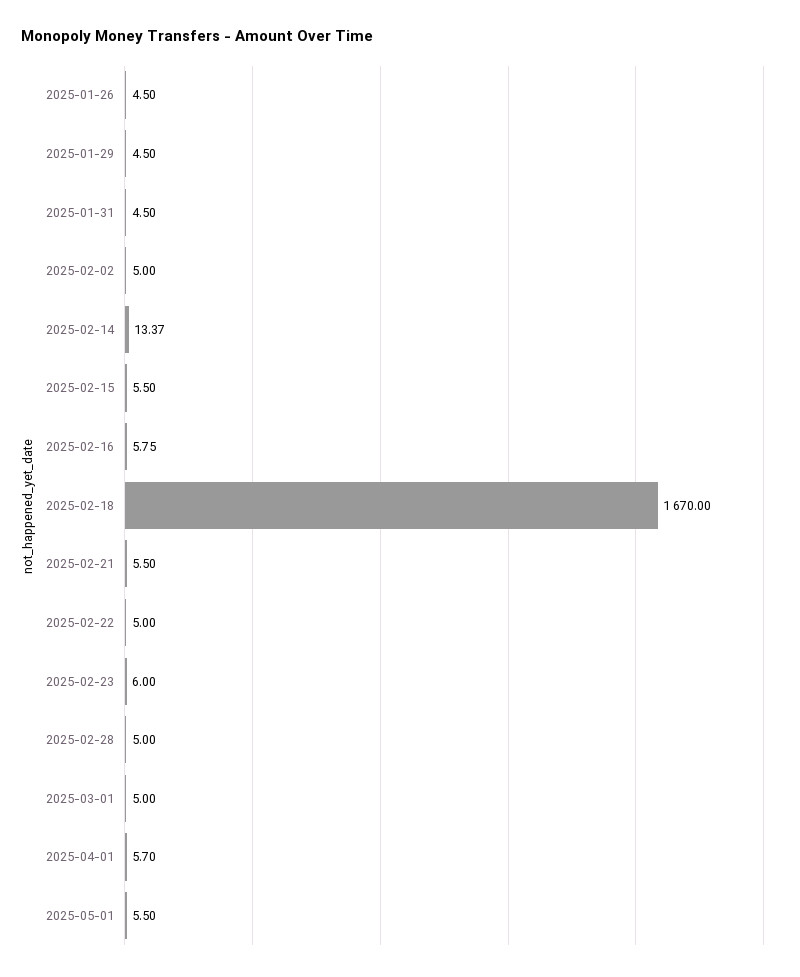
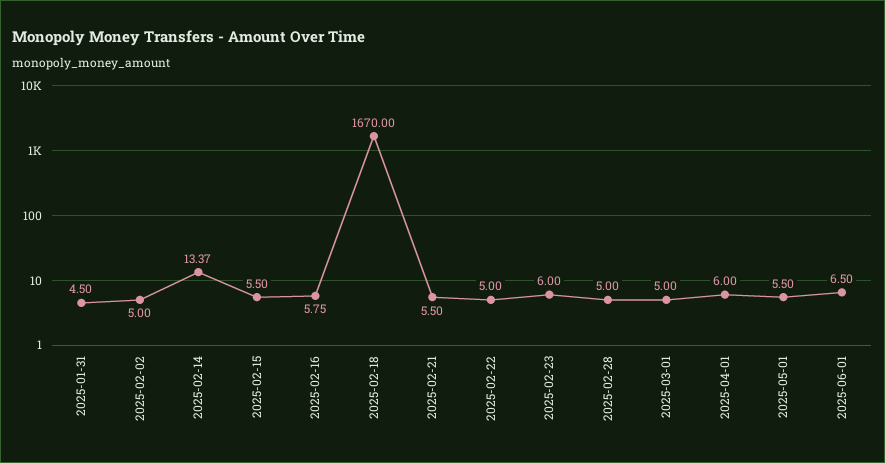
2025-01-26: 4.5 -> none
2025-01-29: 4.5 -> none
2025-04-01: 5.7 -> 6
2025-06-01: none -> 6.5

